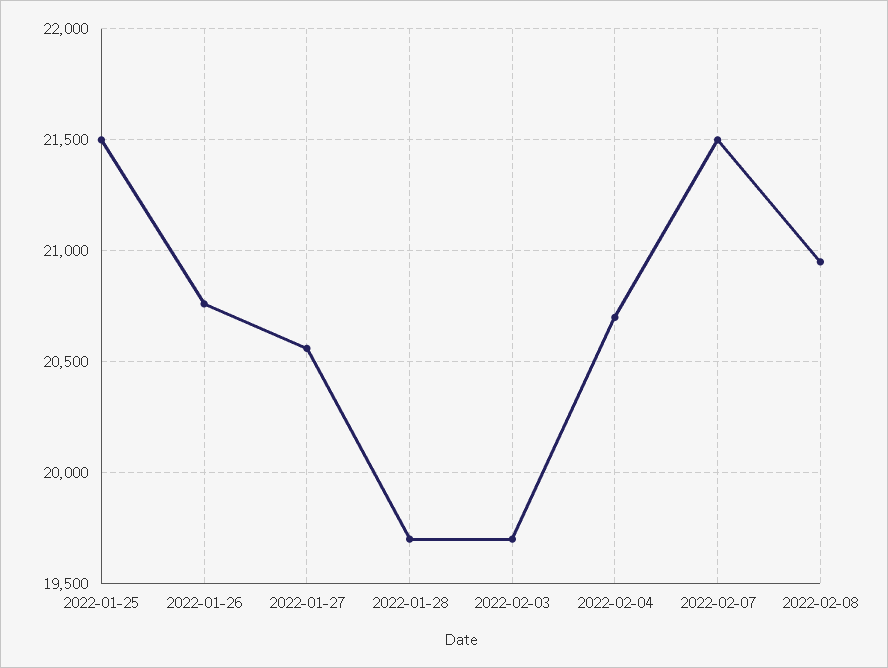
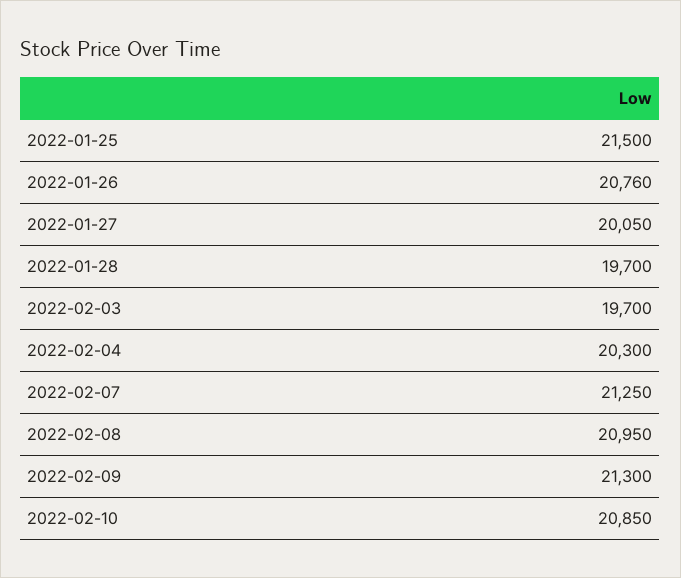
2022-01-27: 20550 -> 20050
2022-02-04: 20700 -> 20300
2022-02-07: 21500 -> 21250
2022-02-09: none -> 21300
2022-02-10: none -> 20850

